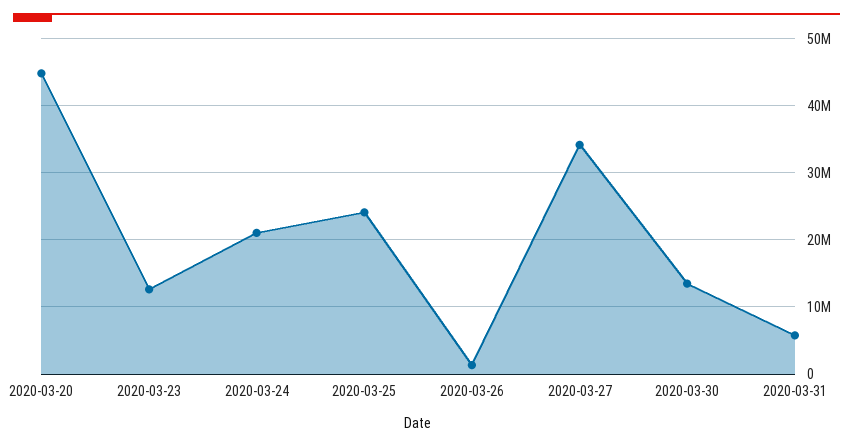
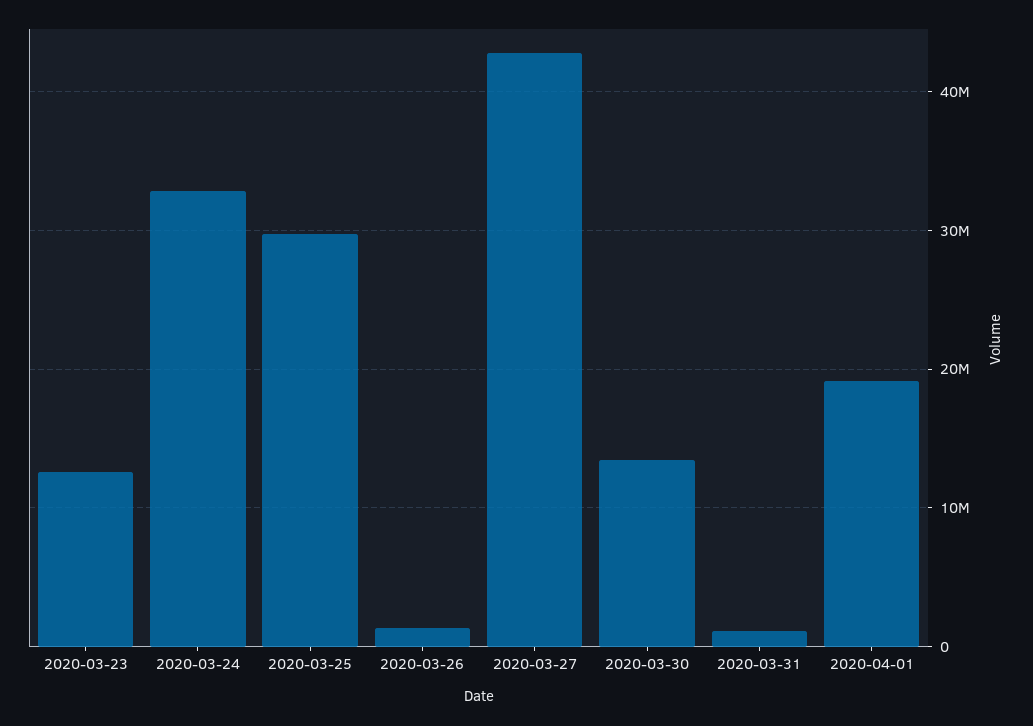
2020-03-20: 45000000 -> none
2020-03-24: 21000000 -> 33000000
2020-03-25: 24000000 -> 30000000
2020-03-27: 34000000 -> 43000000
2020-03-31: 6000000 -> 1000000
2020-04-01: none -> 19000000

